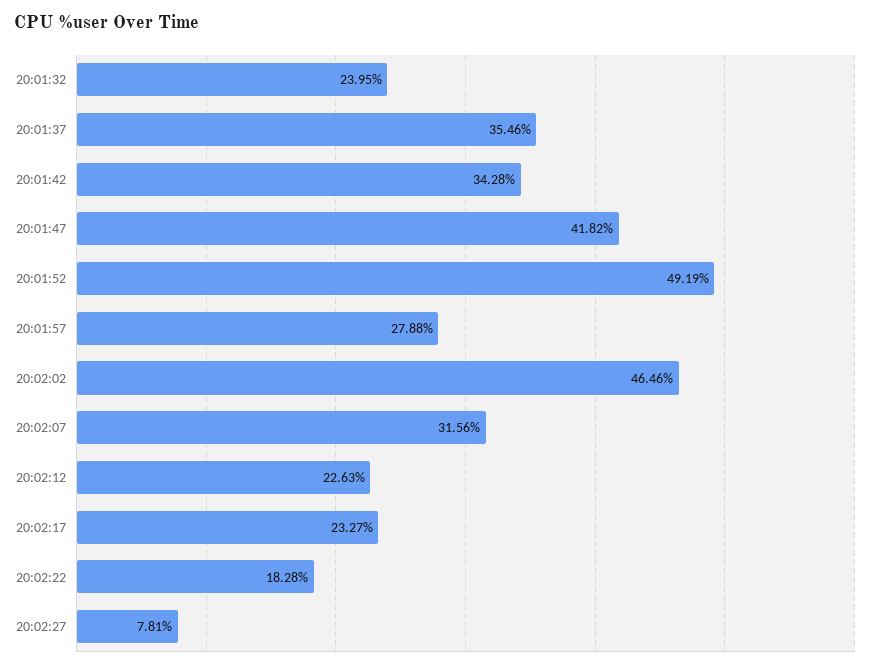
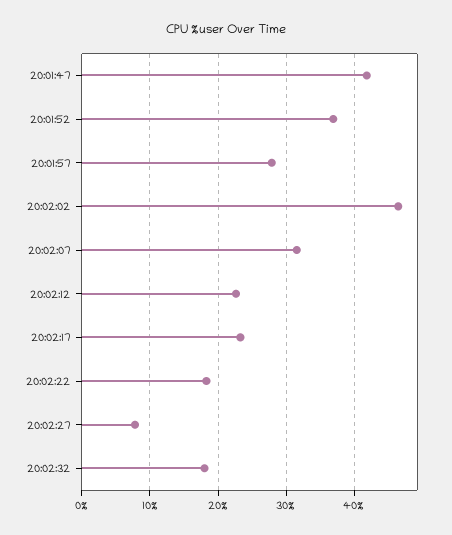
20:01:32: 23.95 -> none
20:01:37: 35.46 -> none
20:01:42: 34.28 -> none
20:01:52: 49.19 -> 37
20:02:32: none -> 18

